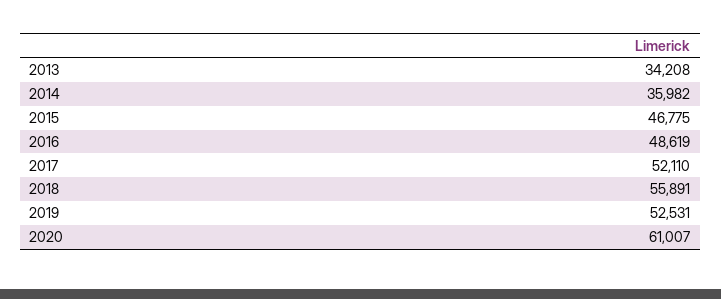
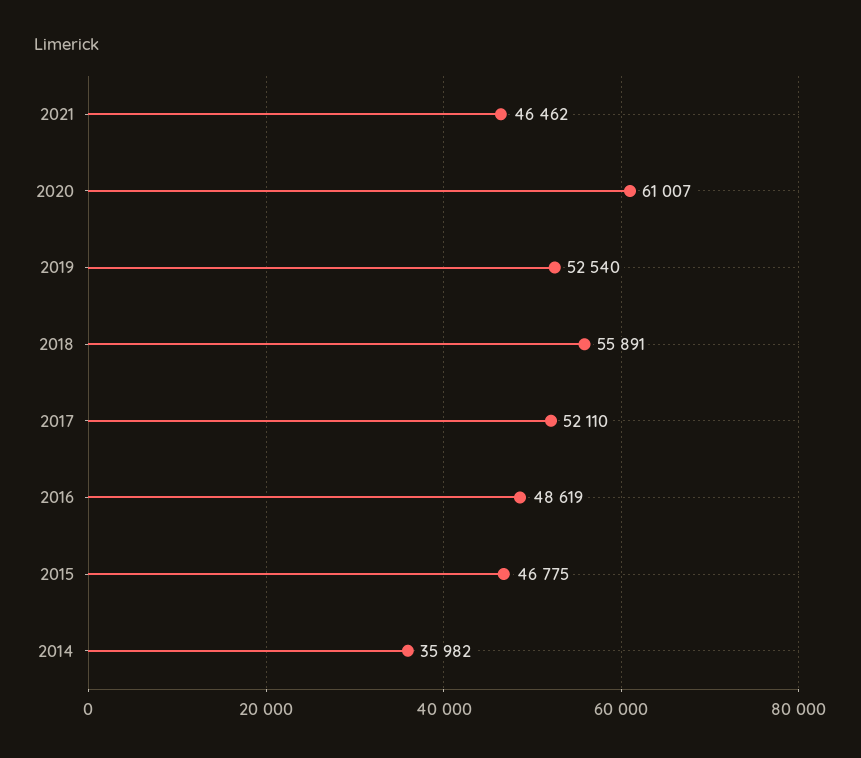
2013: 34208 -> none
2019: 52531 -> 52540
2021: none -> 46462

